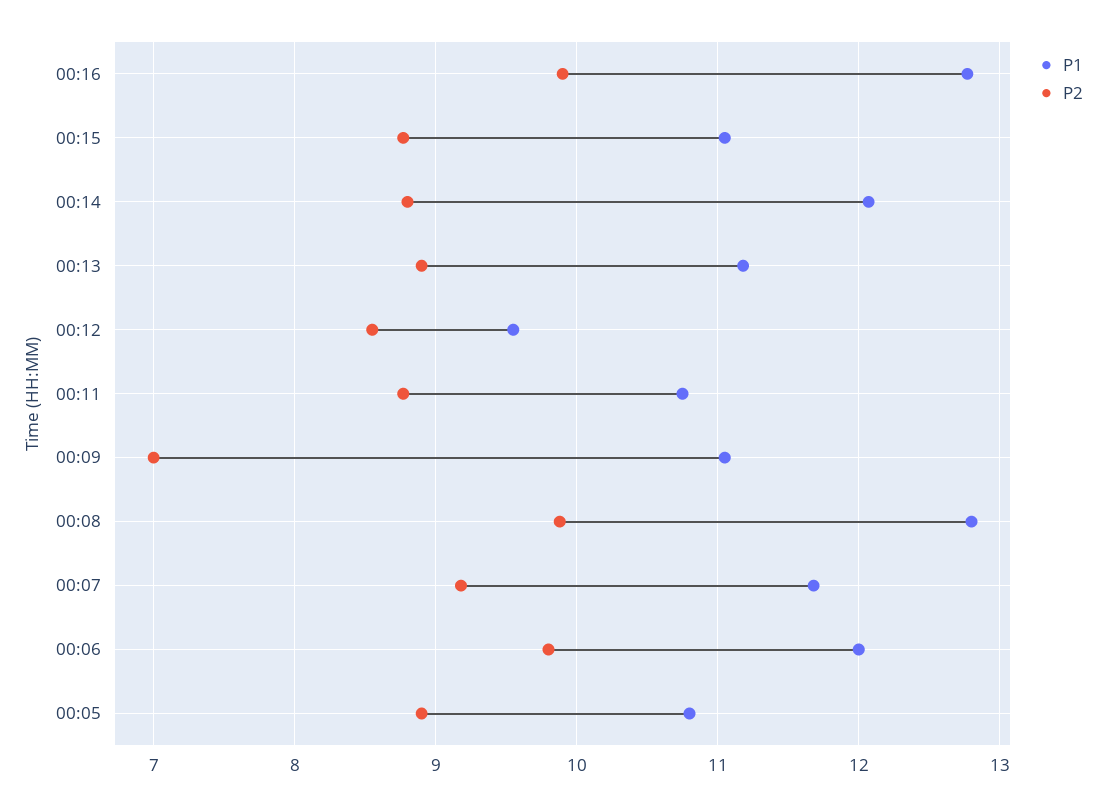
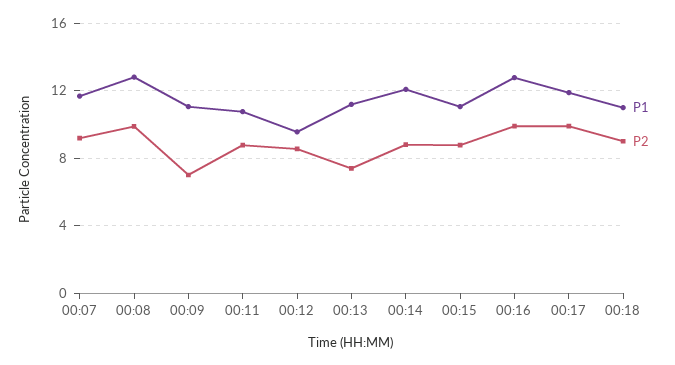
P2, 00:13: 8.9 -> 7.5
P1, 00:06: 12 -> none
P2, 00:06: 9.8 -> none
P1, 00:05: 10.8 -> none
P2, 00:05: 8.9 -> none
P1, 00:17: none -> 12
P2, 00:17: none -> 10
P1, 00:18: none -> 11
P2, 00:18: none -> 9

